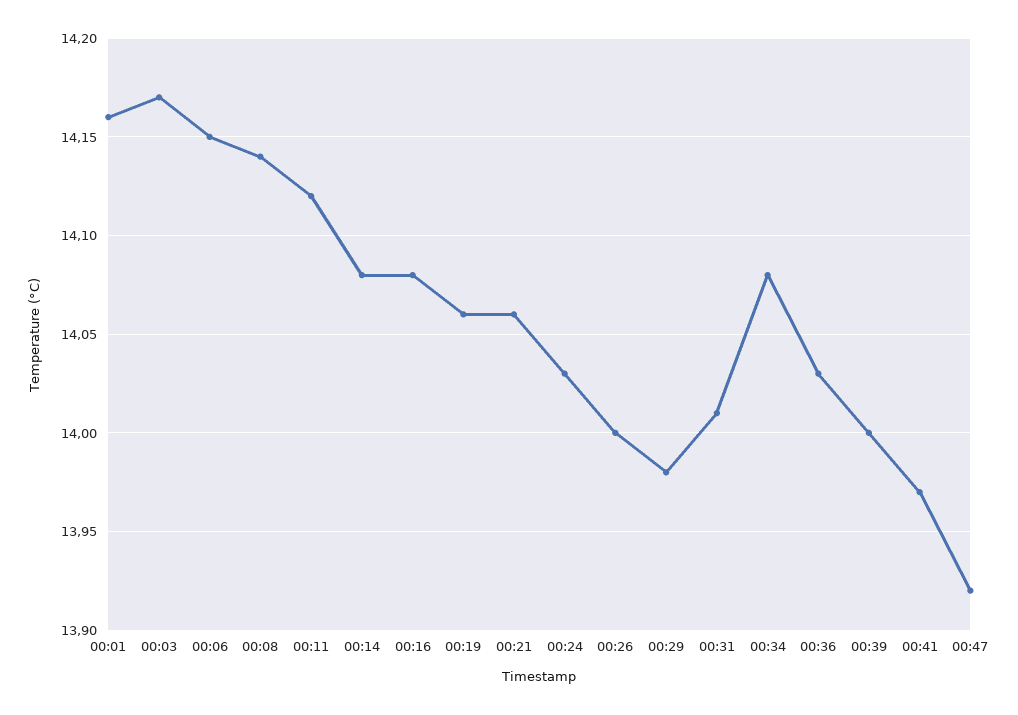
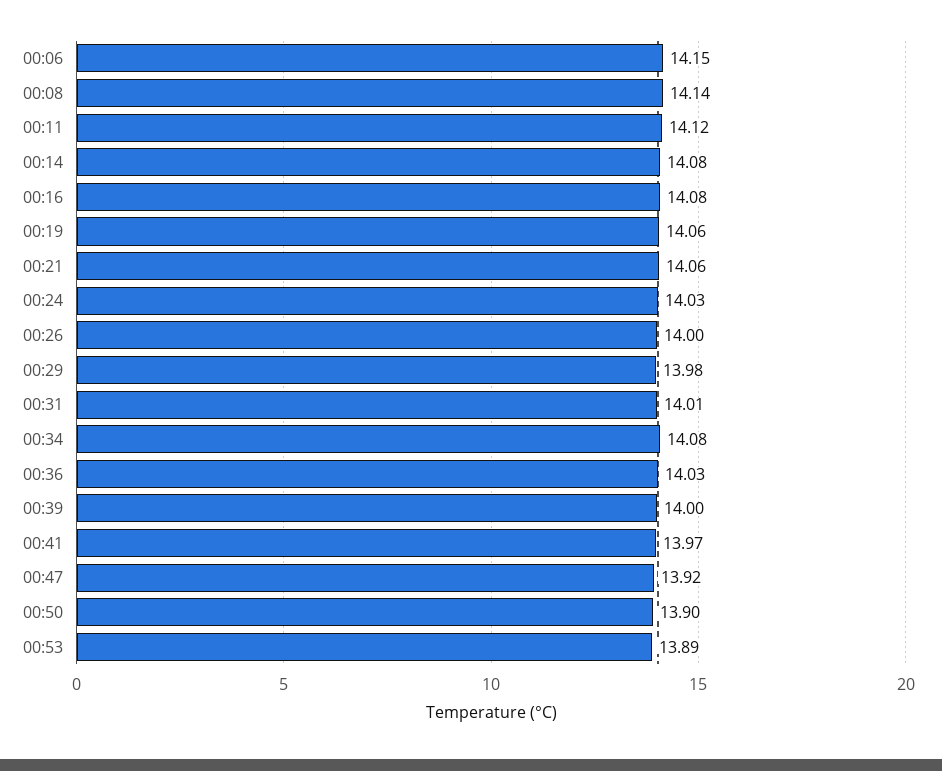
00:01: 14.16 -> none
00:03: 14.17 -> none
00:50: none -> 13.9
00:53: none -> 13.89

